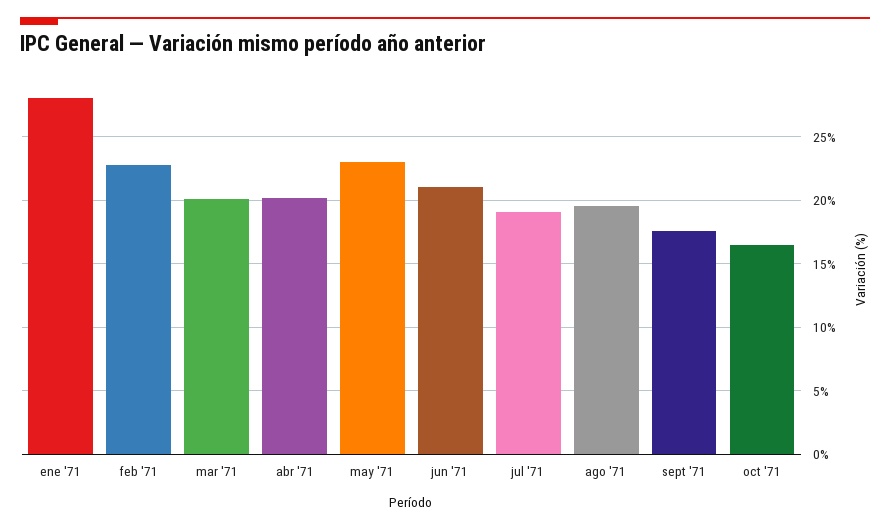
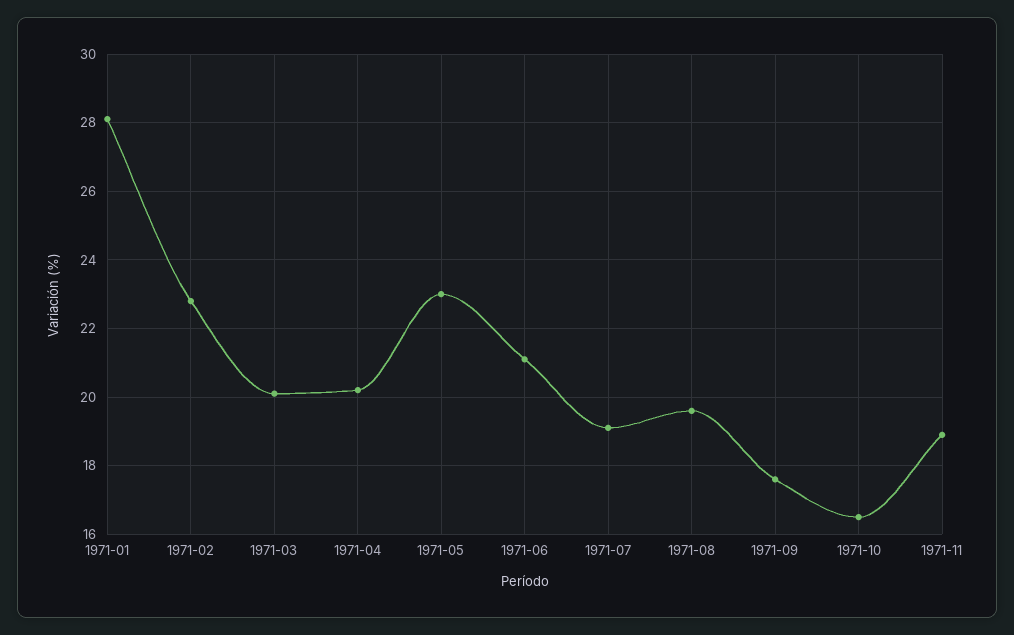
1971-11: none -> 19

